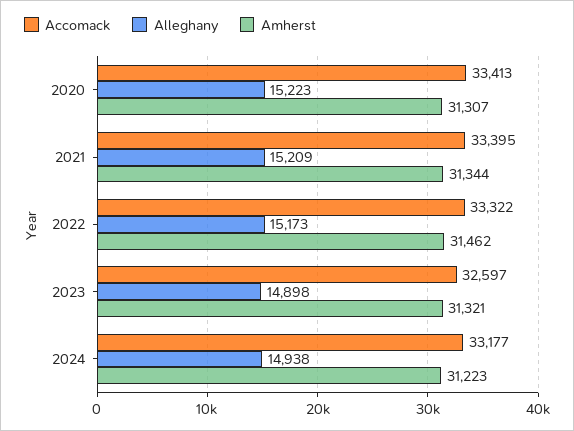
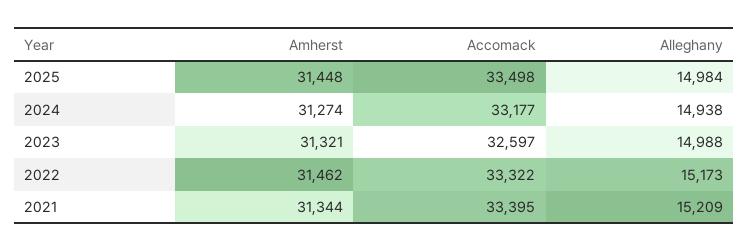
Accomack, 2020: 33413 -> none
Alleghany, 2020: 15223 -> none
Amherst, 2020: 31307 -> none
Alleghany, 2023: 14898 -> 14988
Amherst, 2024: 31223 -> 31274
Amherst, 2025: none -> 31448
Accomack, 2025: none -> 33498
Alleghany, 2025: none -> 14984

